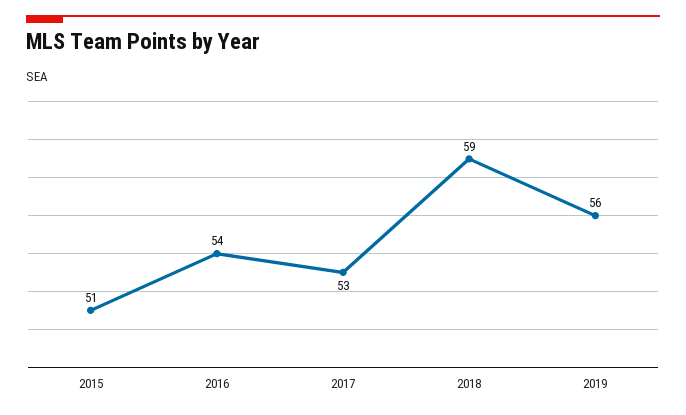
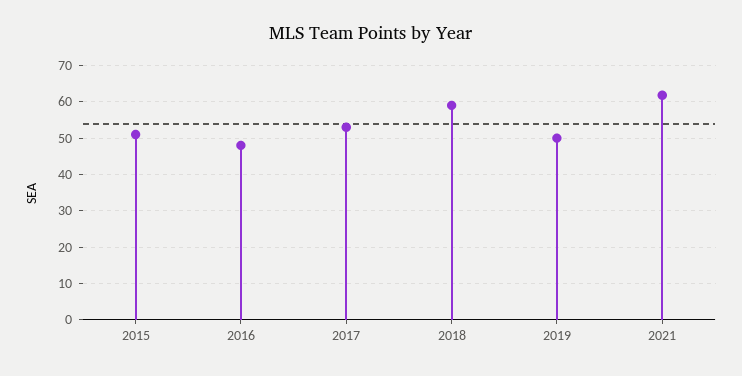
2016: 54 -> 48
2019: 56 -> 50
2021: none -> 62

